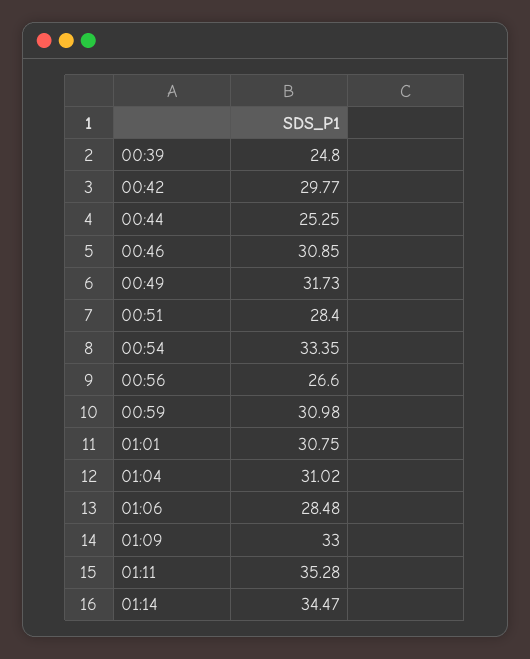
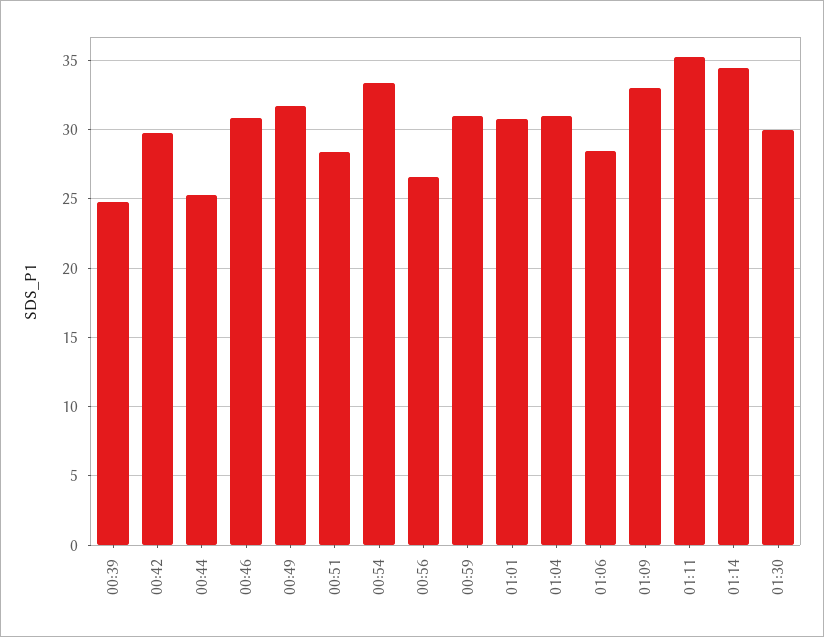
01:30: none -> 30

